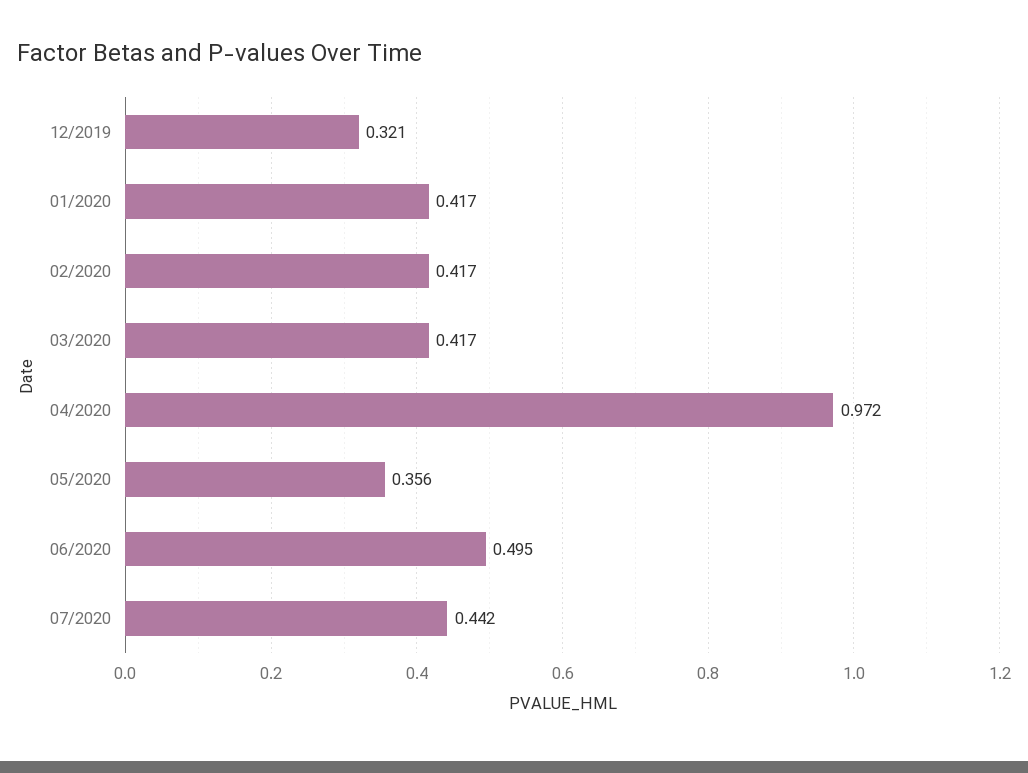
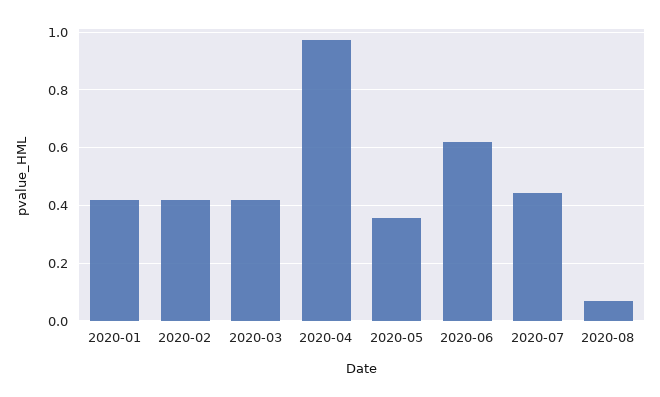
12/2019: 0.321 -> none
06/2020: 0.495 -> 0.625
2020-08: none -> 0.075

